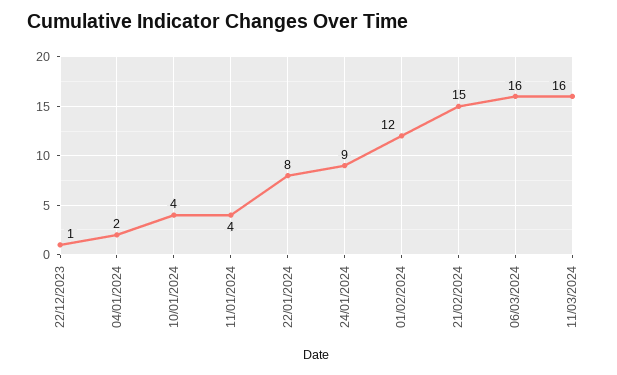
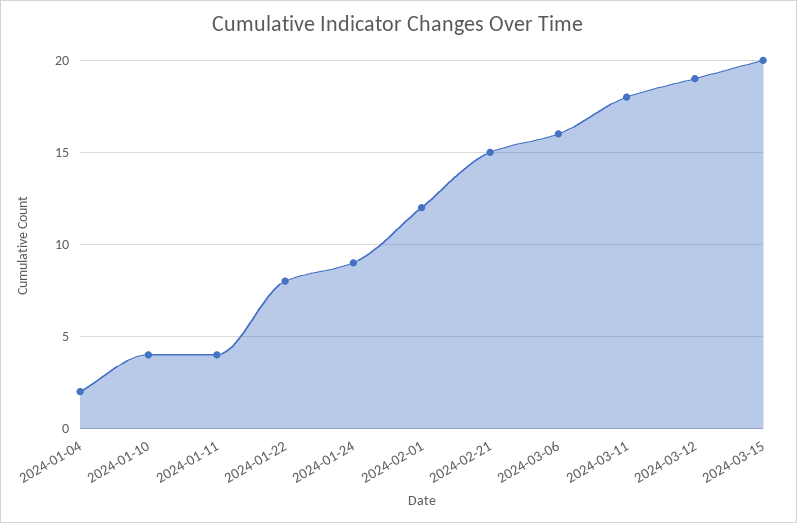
22/12/2023: 1 -> none
11/03/2024: 16 -> 18
2024-03-12: none -> 19
2024-03-15: none -> 20

